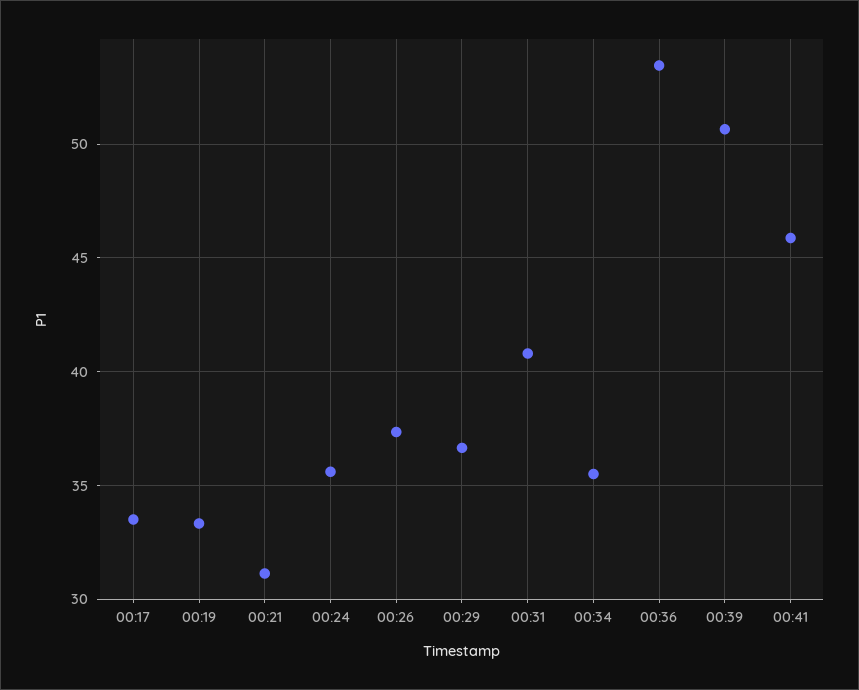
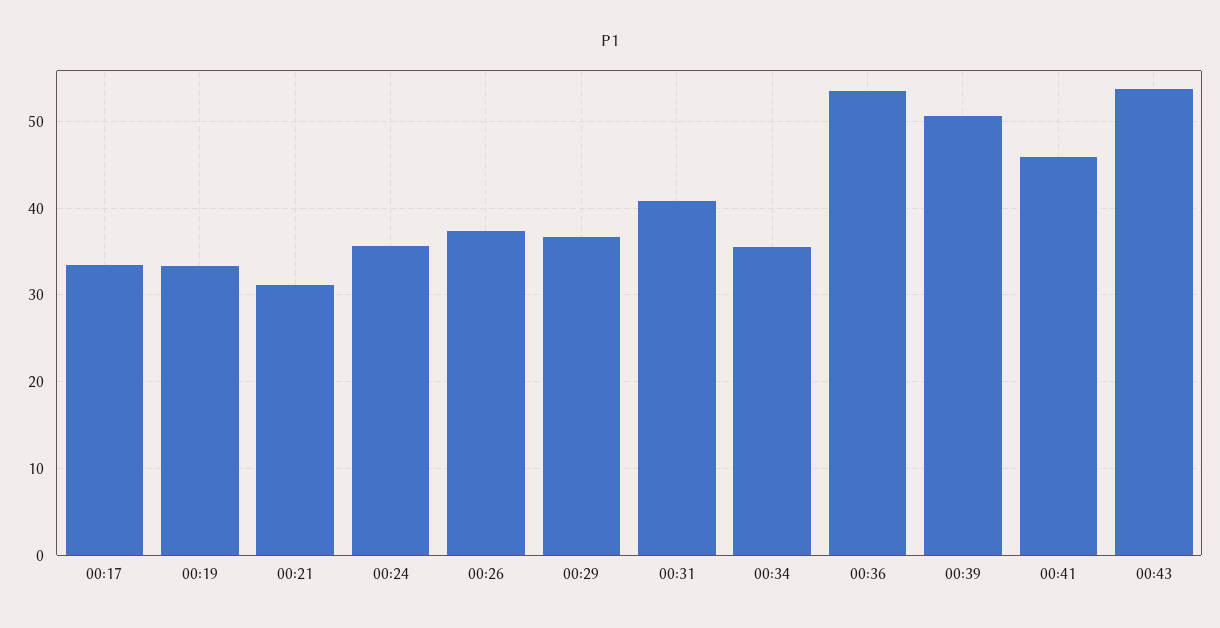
00:43: none -> 54

